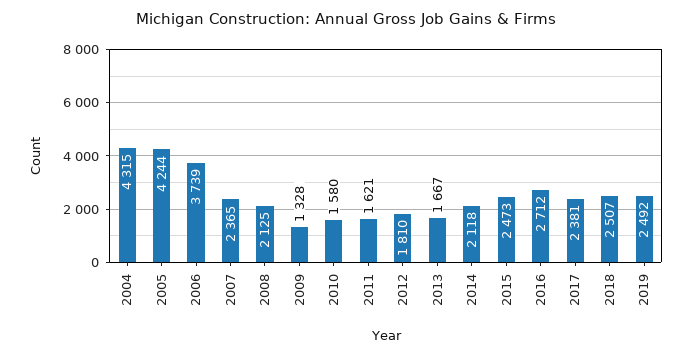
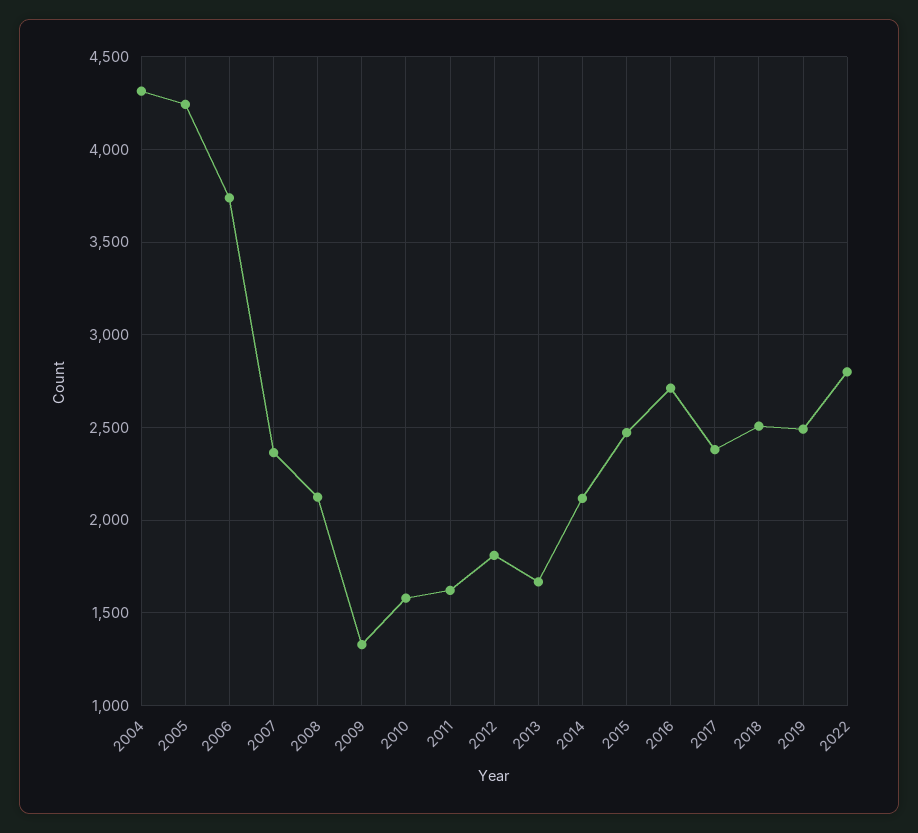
2022: none -> 2800

